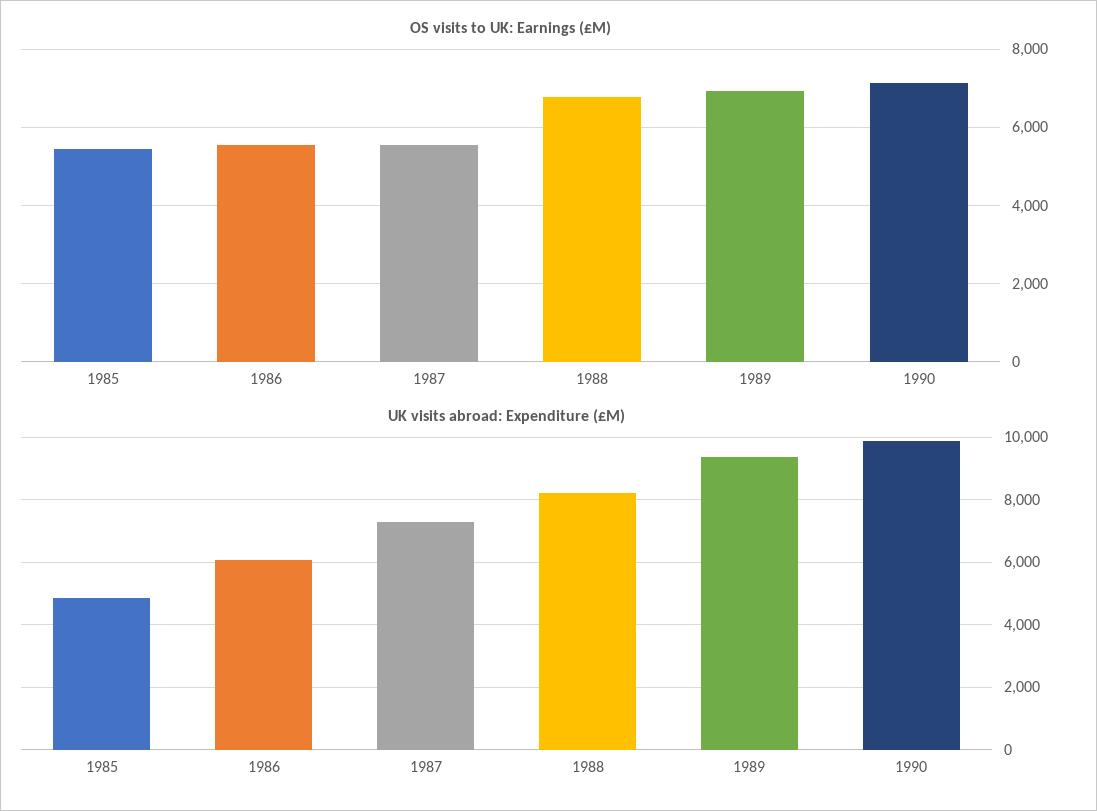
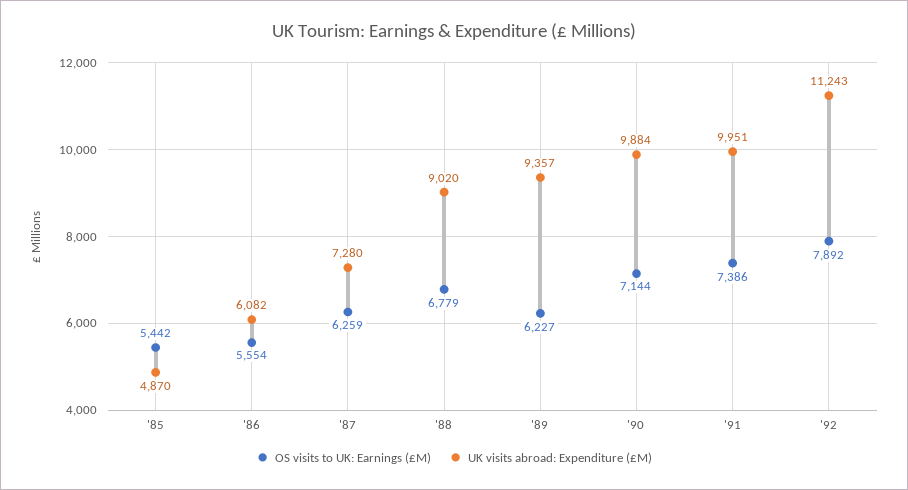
OS visits to UK: Earnings (£M), 1987: 5600 -> 6259
OS visits to UK: Earnings (£M), 1989: 7000 -> 6227
UK visits abroad: Expenditure (£M), 1988: 8200 -> 9020
OS visits to UK: Earnings (£M), '91: none -> 7386
UK visits abroad: Expenditure (£M), '91: none -> 9951
OS visits to UK: Earnings (£M), '92: none -> 7892
UK visits abroad: Expenditure (£M), '92: none -> 11243

